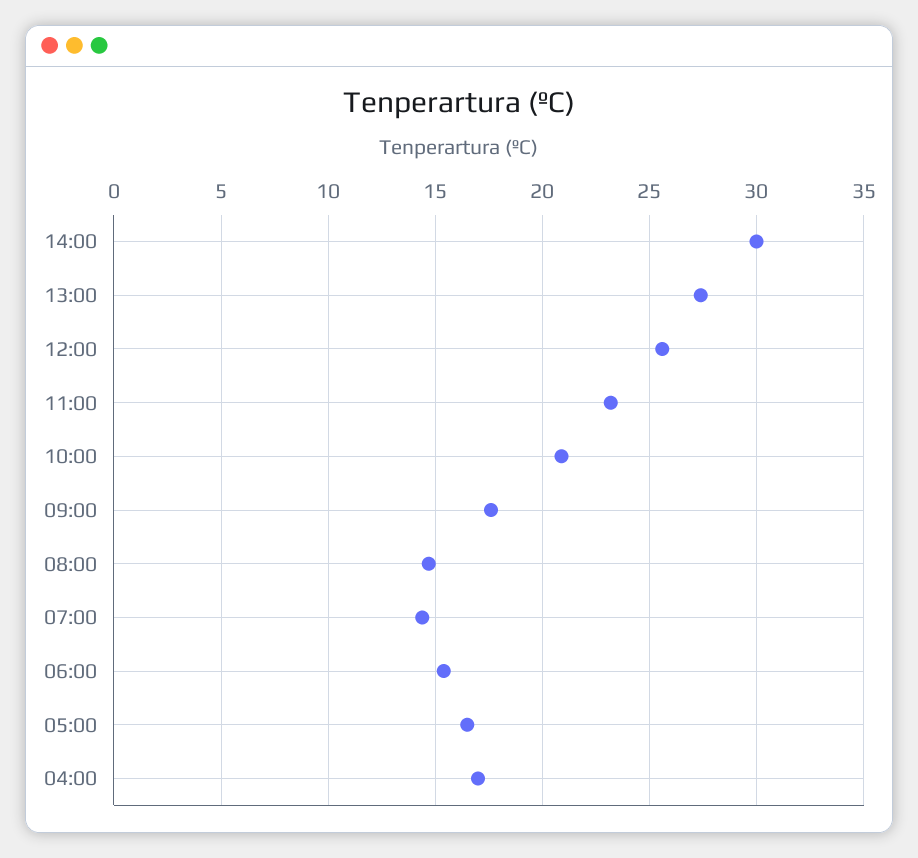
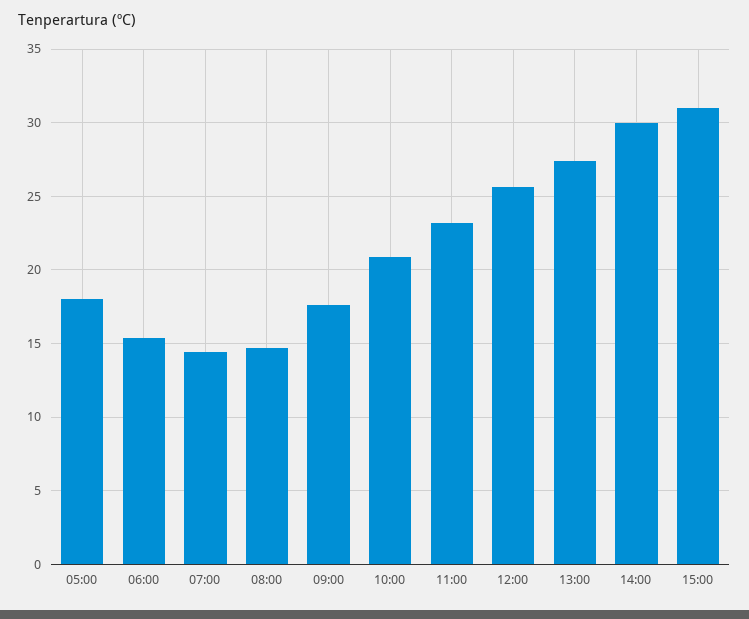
05:00: 16.5 -> 18
04:00: 17 -> none
15:00: none -> 31

